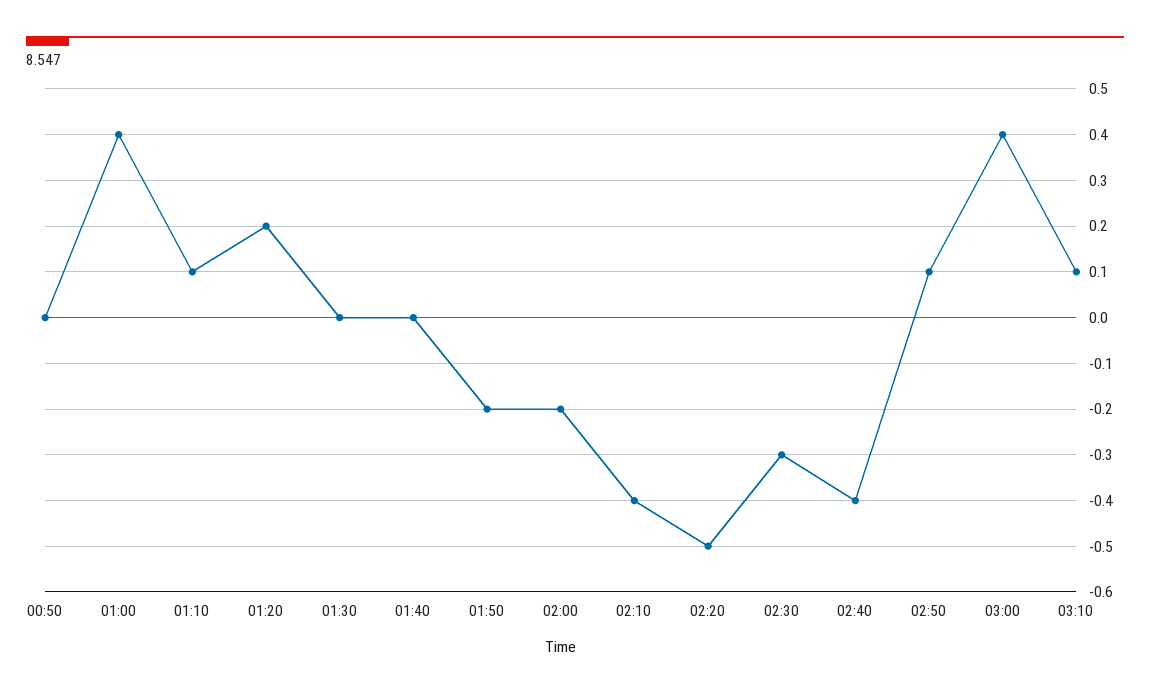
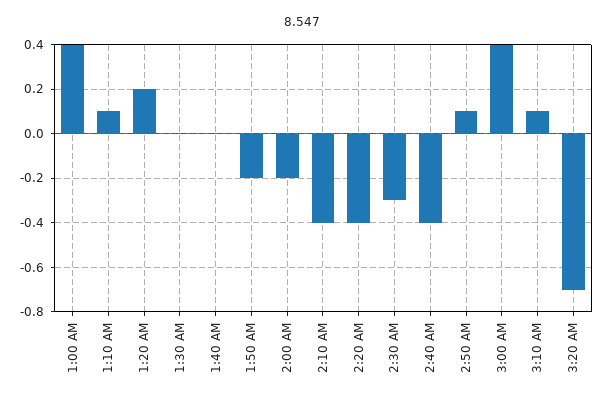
00:50: 0 -> none
02:20: -0.5 -> -0.4
3:20 AM: none -> -0.7

